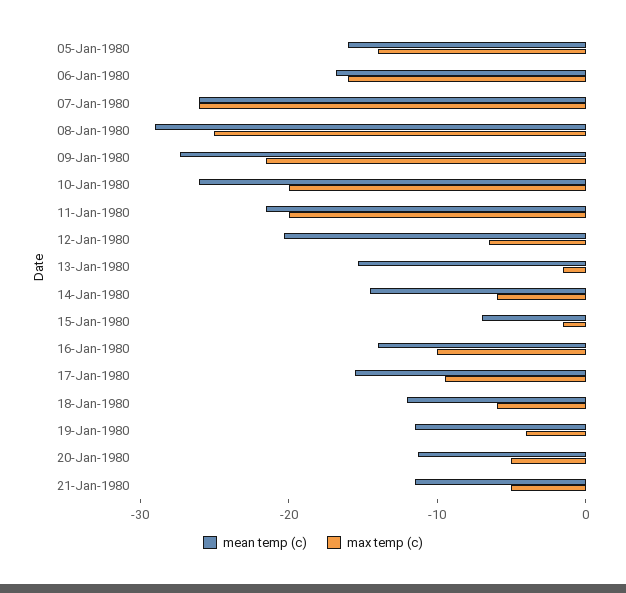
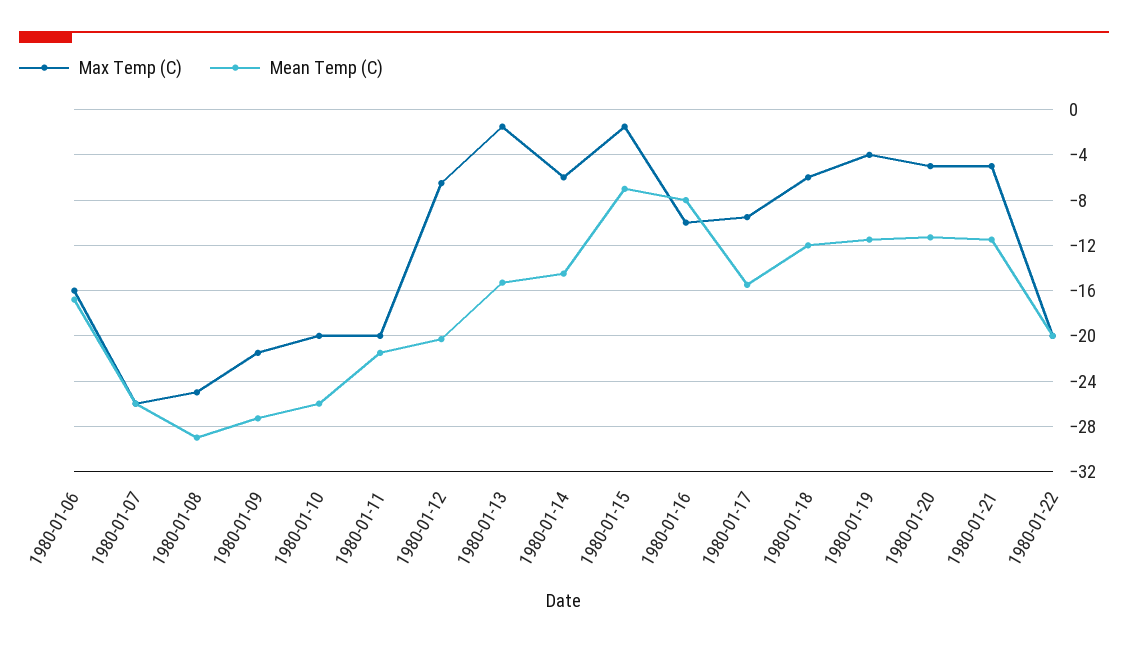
mean temp (c), 05-Jan-1980: -16 -> none
max temp (c), 05-Jan-1980: -14 -> none
mean temp (c), 16-Jan-1980: -14 -> -8
max temp (c), 1980-01-22: none -> -20
mean temp (c), 1980-01-22: none -> -20

